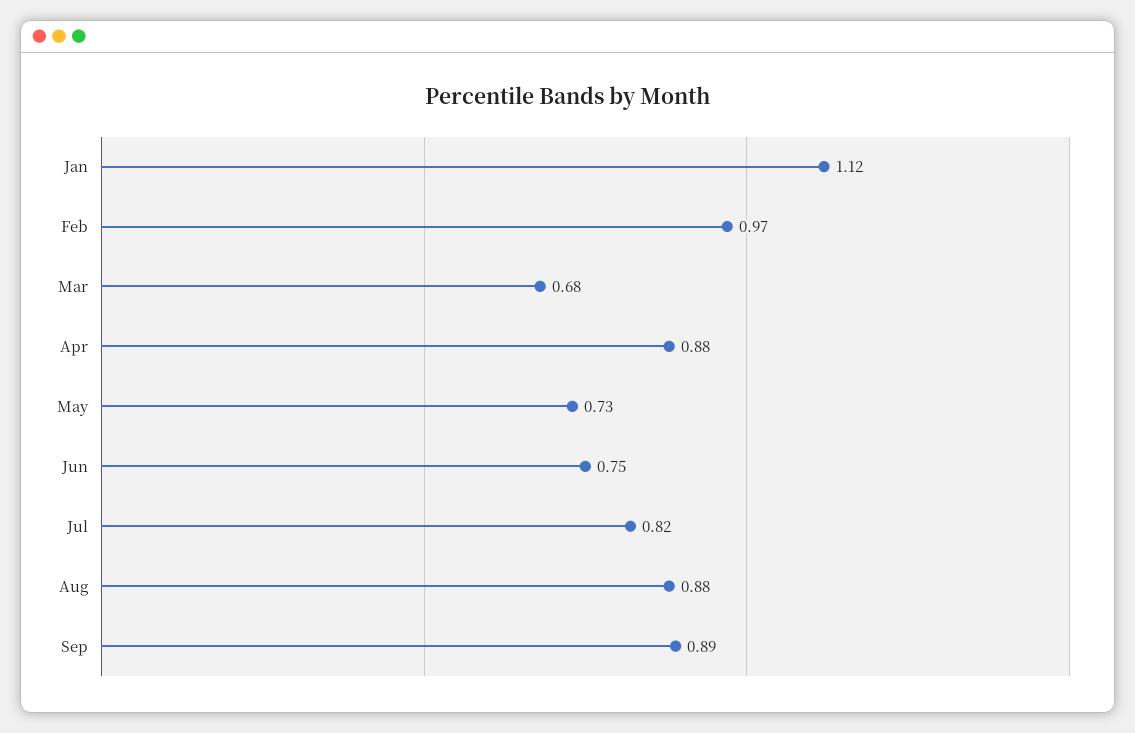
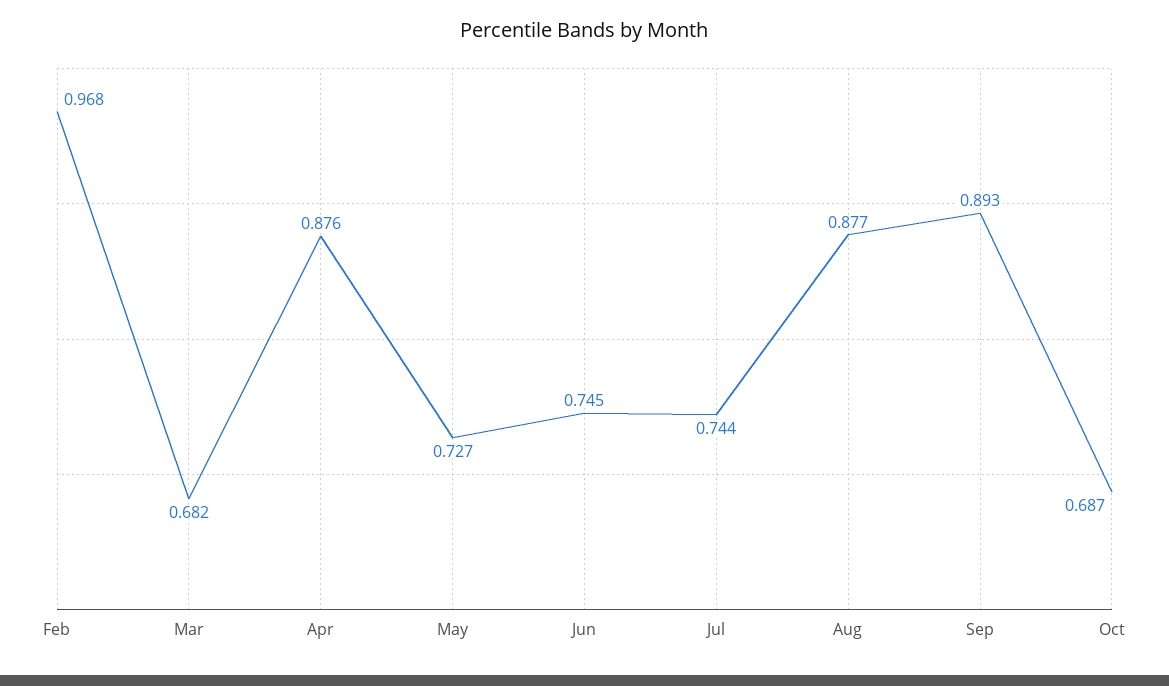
Jan: 1.12 -> none
Jul: 0.82 -> 0.744
Oct: none -> 0.687

